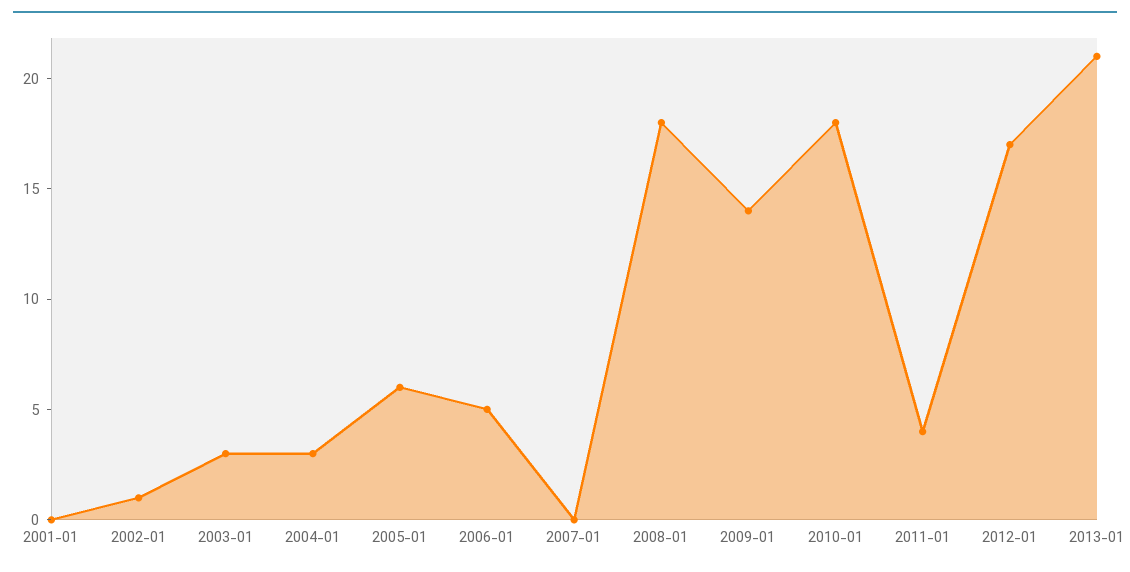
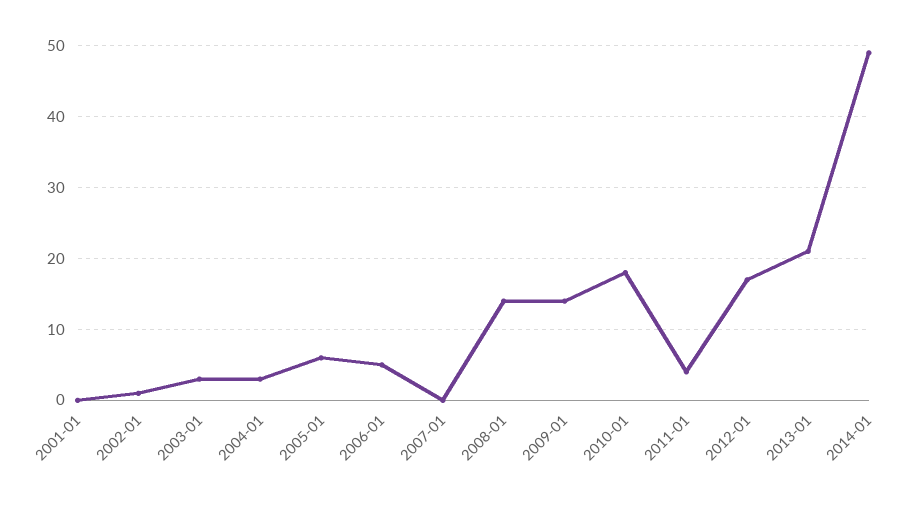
2008-01: 18 -> 14
2014-01: none -> 49

